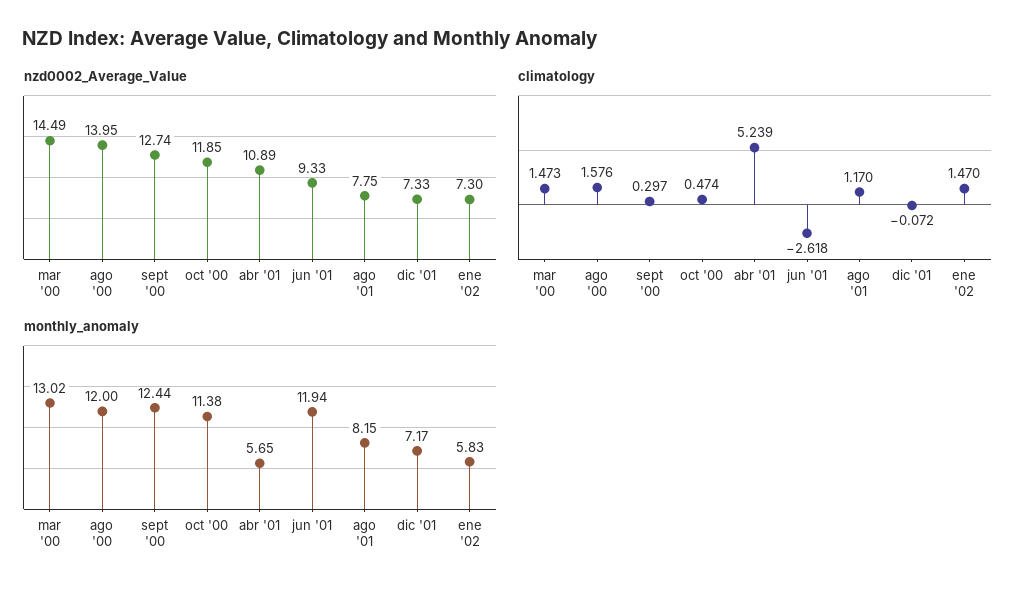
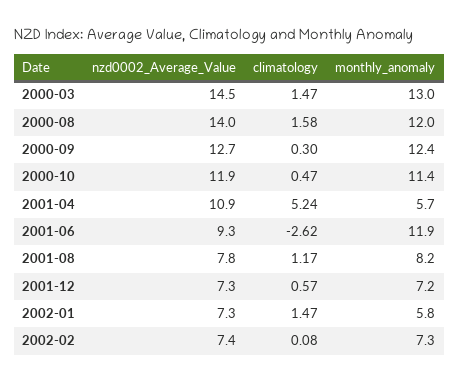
climatology, dic '01: -0.072 -> 0.57
nzd0002_Average_Value, 2002-02: none -> 7.4
climatology, 2002-02: none -> 0.08
monthly_anomaly, 2002-02: none -> 7.3

